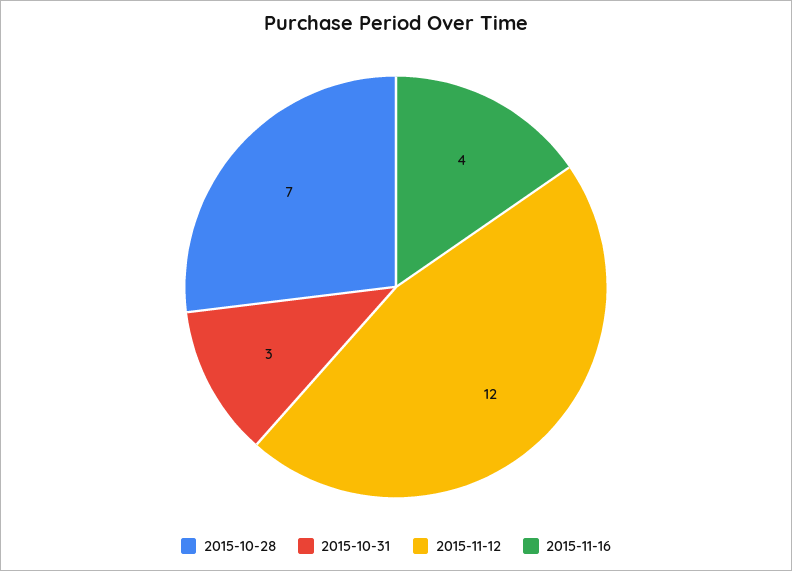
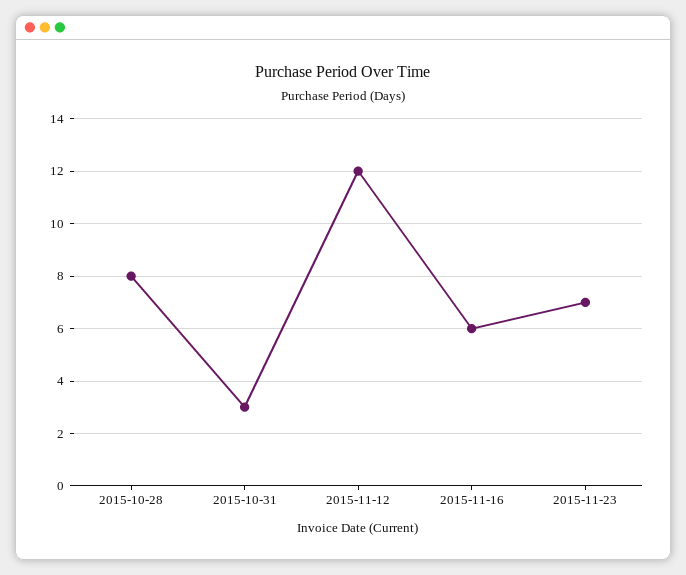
2015-10-28: 7 -> 8
2015-11-16: 4 -> 6
2015-11-23: none -> 7

